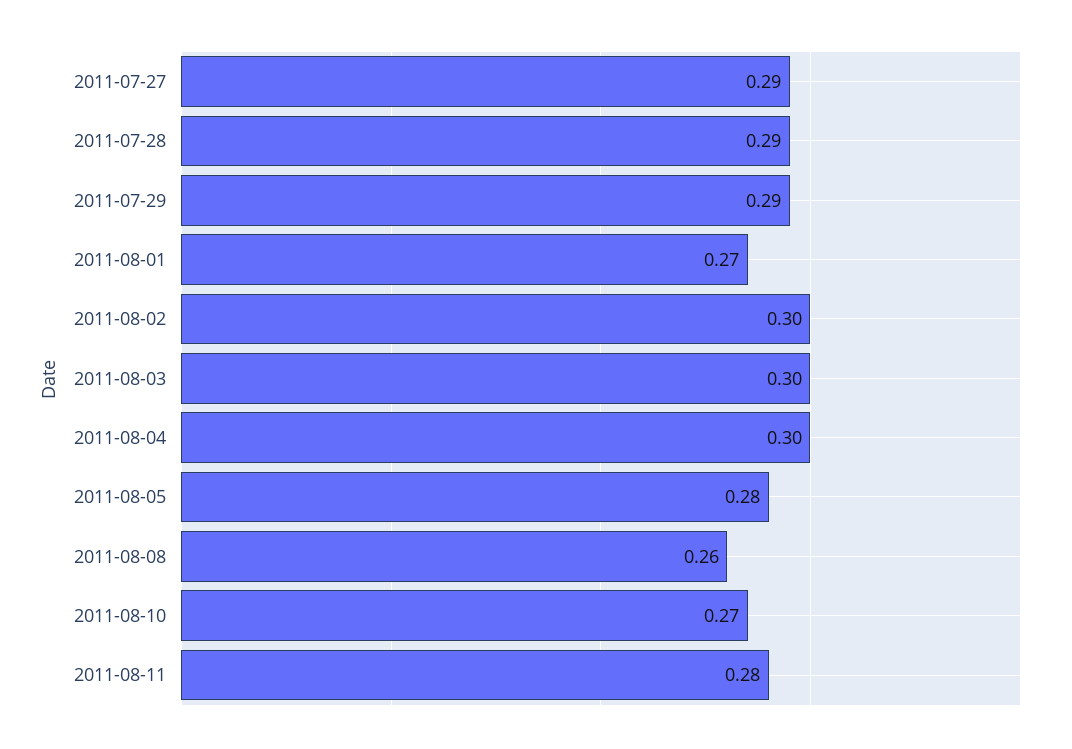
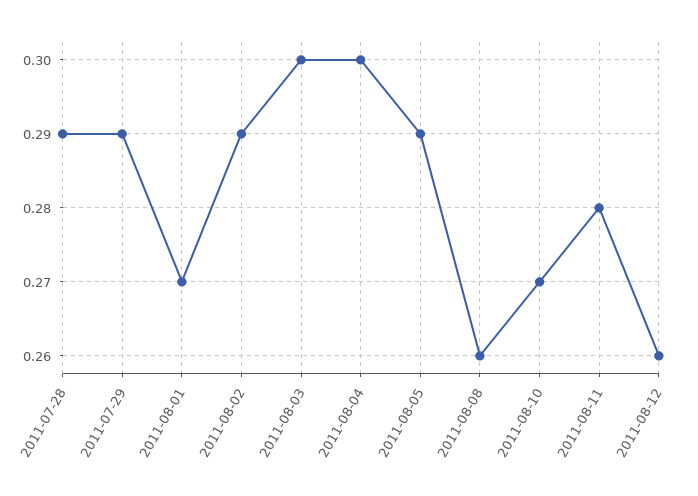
2011-07-27: 0.29 -> none
2011-08-02: 0.3 -> 0.29
2011-08-05: 0.28 -> 0.29
2011-08-12: none -> 0.26

